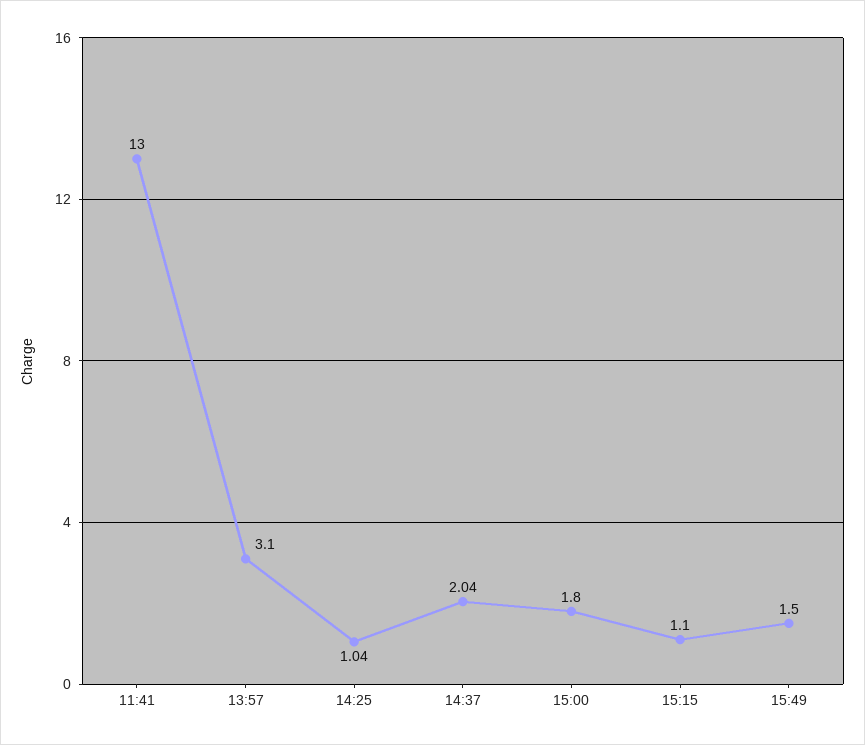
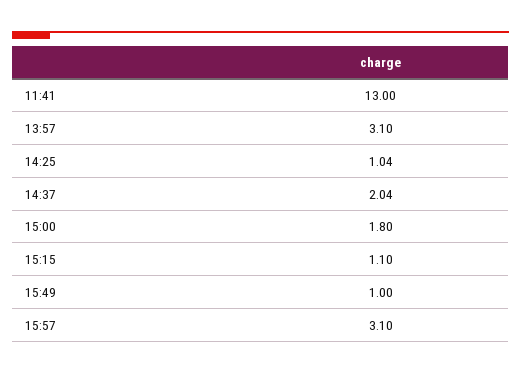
15:49: 1.5 -> 1
15:57: none -> 3.1

